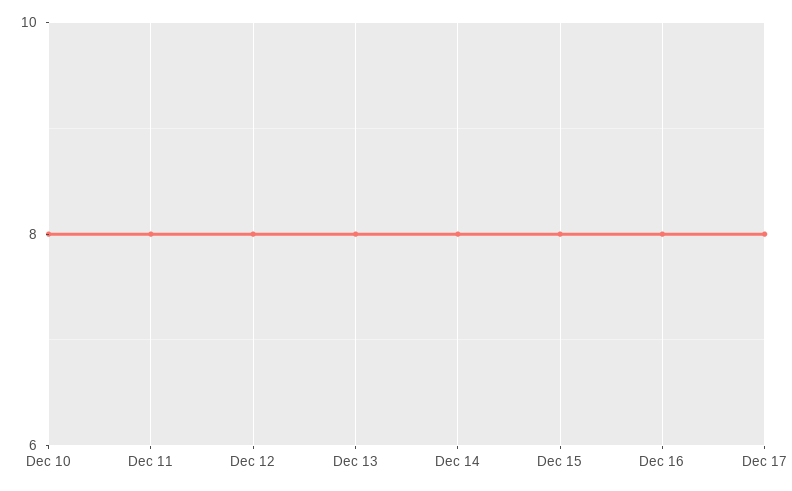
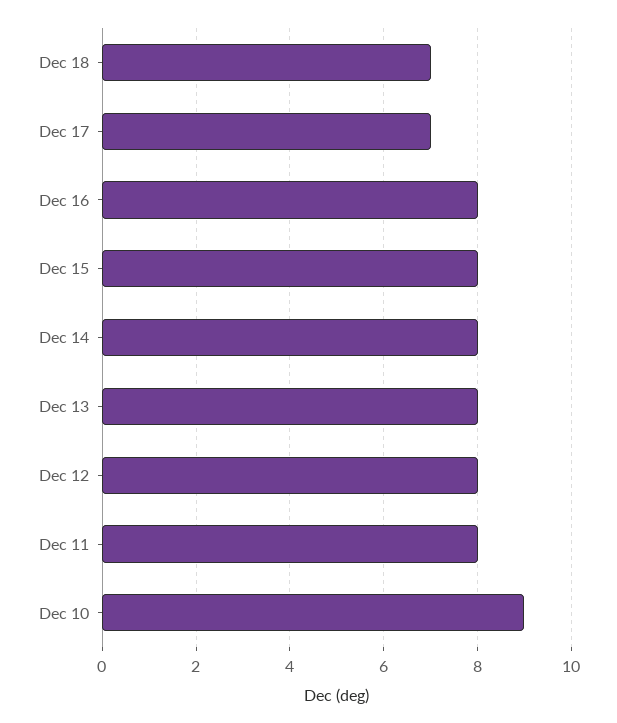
Dec 10: 8 -> 9
Dec 17: 8 -> 7
Dec 18: none -> 7

